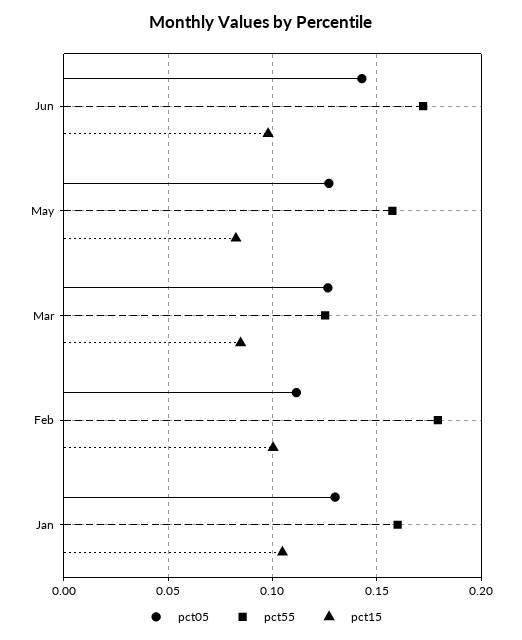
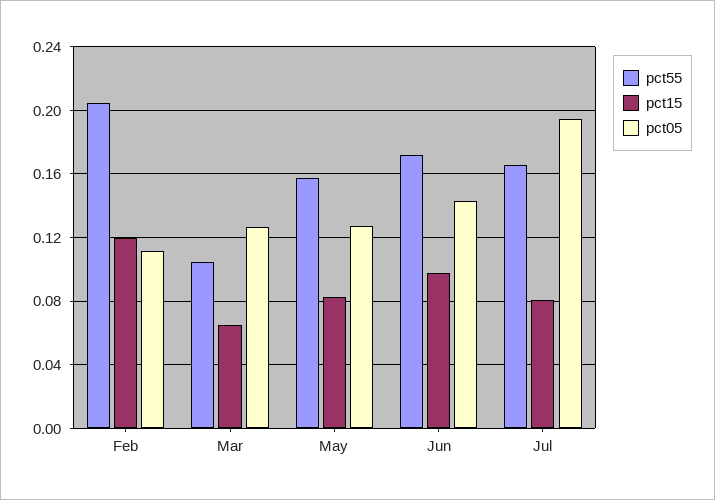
pct55, Mar: 0.125 -> 0.105
pct15, Mar: 0.085 -> 0.065
pct55, Feb: 0.18 -> 0.205
pct15, Feb: 0.1 -> 0.12
pct05, Jan: 0.13 -> none
pct55, Jan: 0.16 -> none
pct15, Jan: 0.105 -> none
pct55, Jul: none -> 0.165
pct15, Jul: none -> 0.08
pct05, Jul: none -> 0.195

